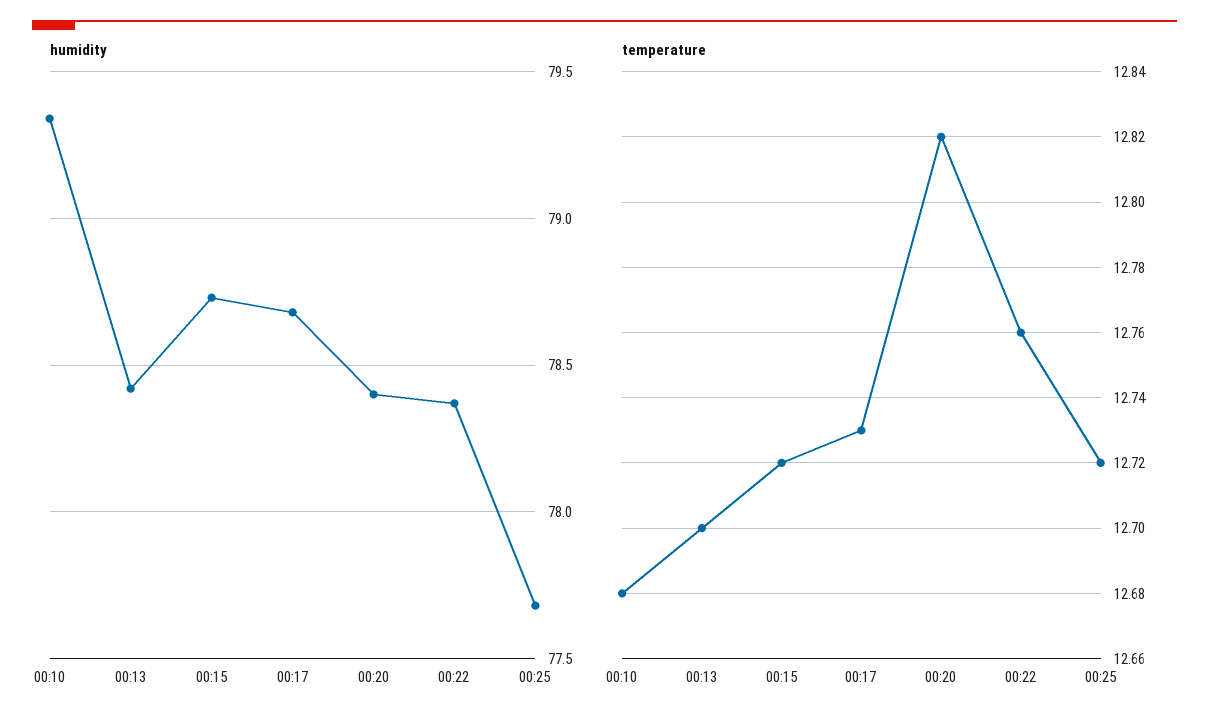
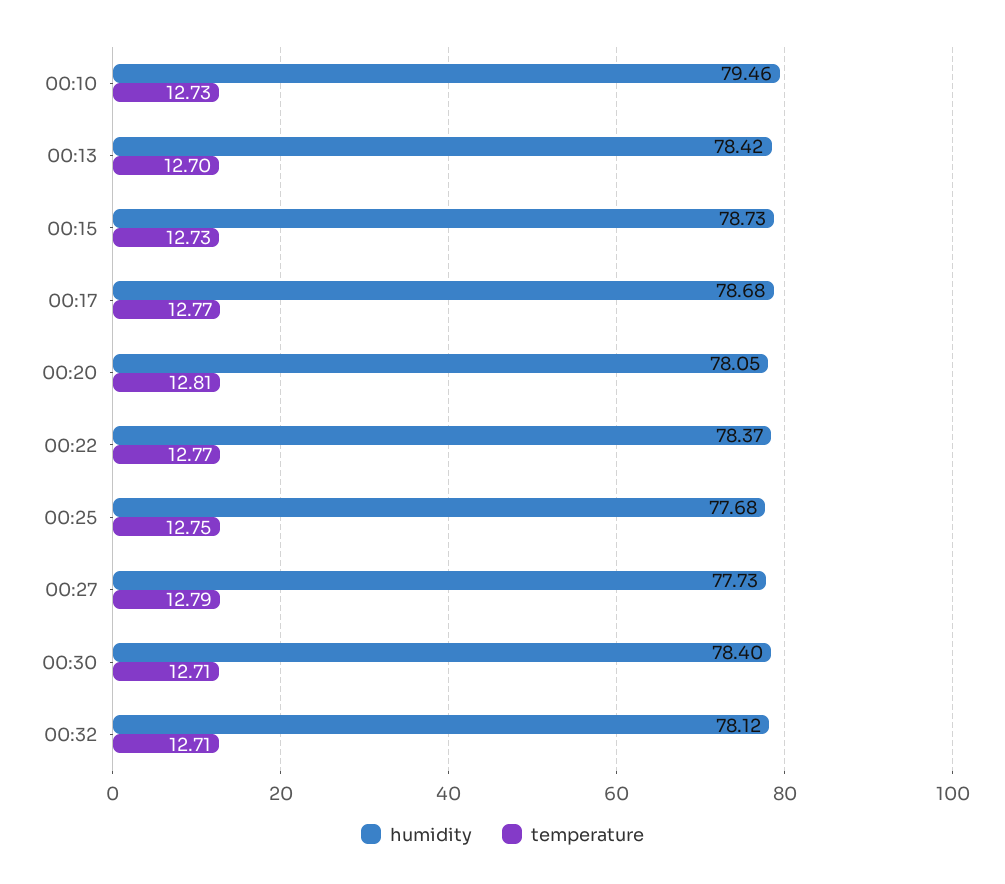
humidity, 00:10: 79.35 -> 79.46
humidity, 00:20: 78.4 -> 78.05
temperature, 00:10: 12.68 -> 12.73
temperature, 00:15: 12.72 -> 12.73
temperature, 00:17: 12.73 -> 12.77
temperature, 00:20: 12.82 -> 12.81
temperature, 00:22: 12.76 -> 12.77
temperature, 00:25: 12.72 -> 12.75
humidity, 00:27: none -> 77.73
temperature, 00:27: none -> 12.79
humidity, 00:30: none -> 78.4
temperature, 00:30: none -> 12.71
humidity, 00:32: none -> 78.12
temperature, 00:32: none -> 12.71

